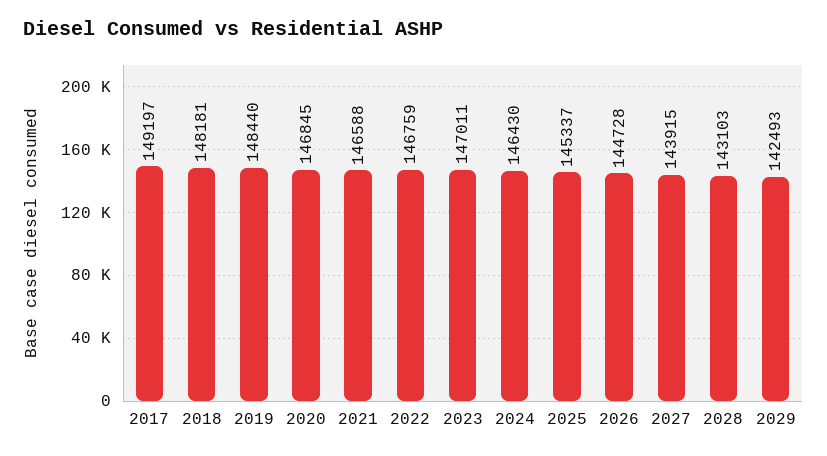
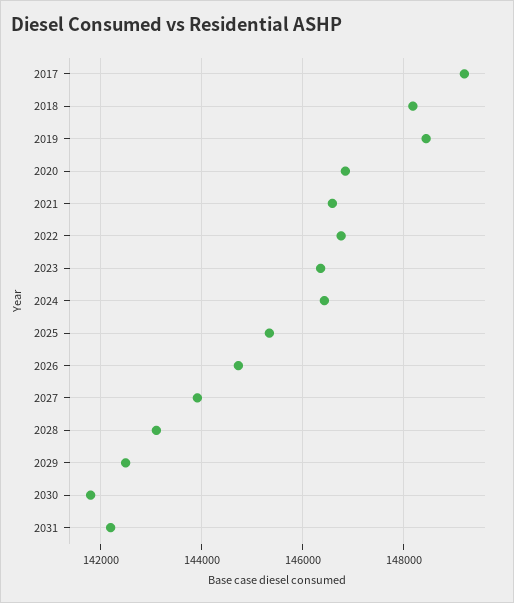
2023: 147011 -> 146400
2030: none -> 141800
2031: none -> 142200

